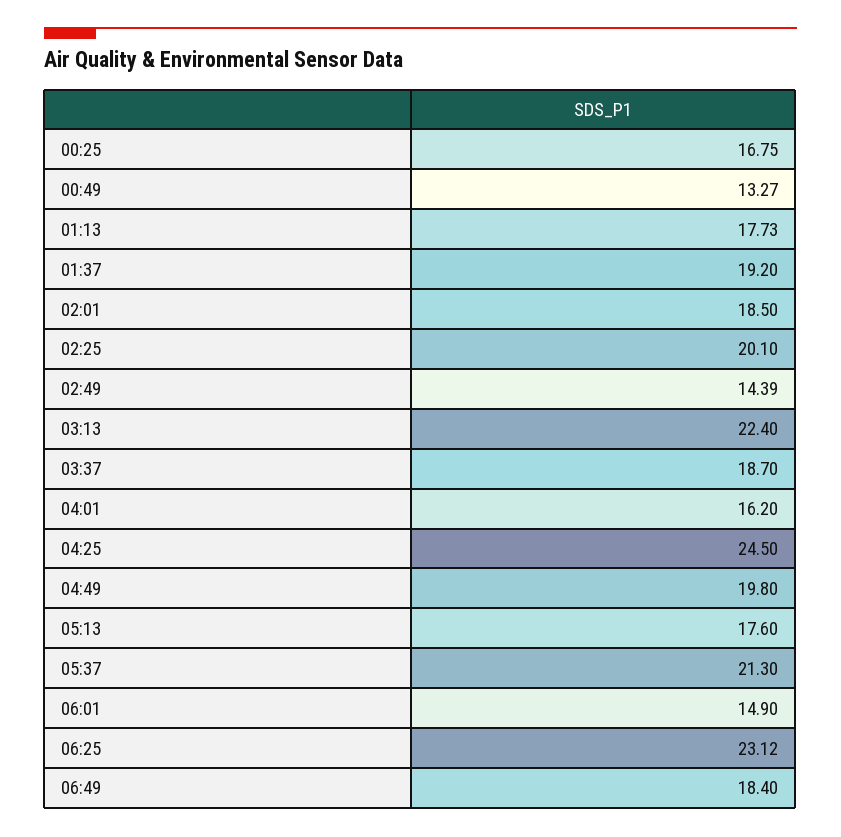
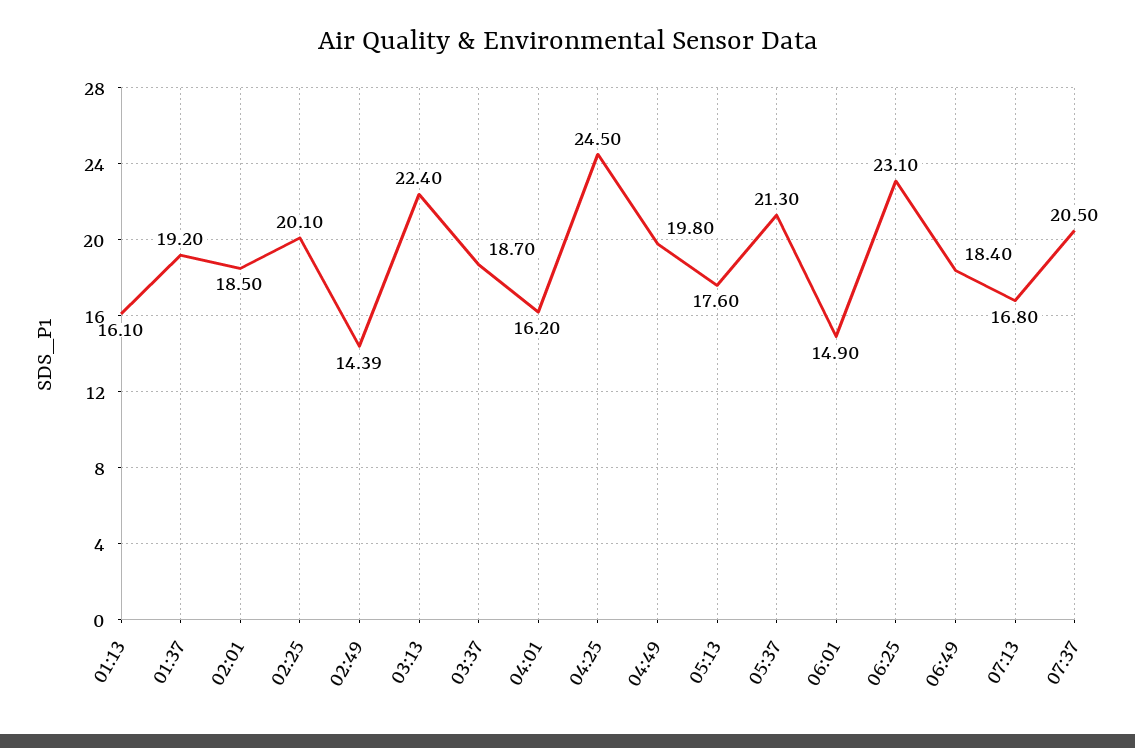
00:25: 16.75 -> none
00:49: 13.27 -> none
01:13: 17.73 -> 16.1
06:25: 23.12 -> 23.1
07:13: none -> 16.8
07:37: none -> 20.5

